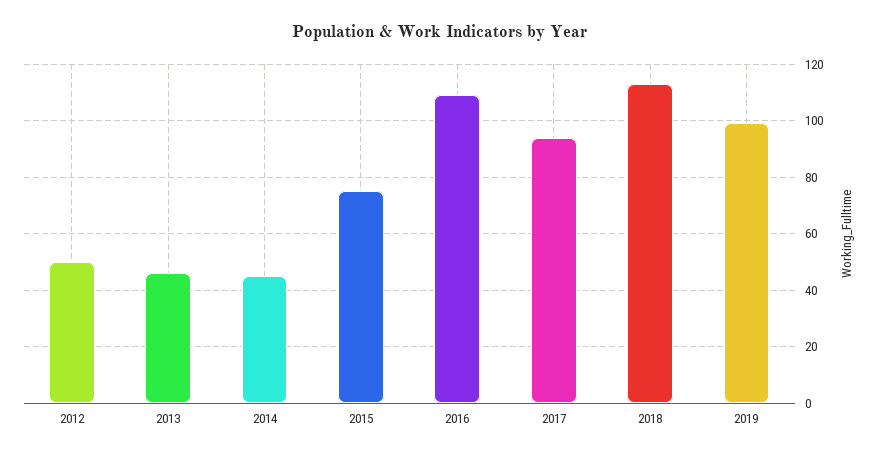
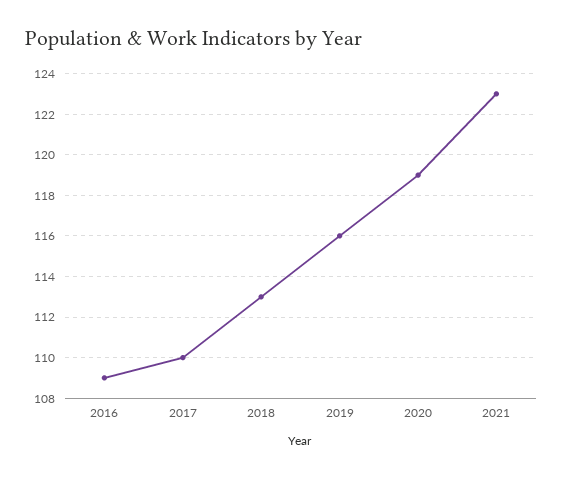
2012: 50 -> none
2013: 45 -> none
2014: 45 -> none
2015: 75 -> none
2017: 95 -> 110
2019: 100 -> 116
2020: none -> 119
2021: none -> 123

